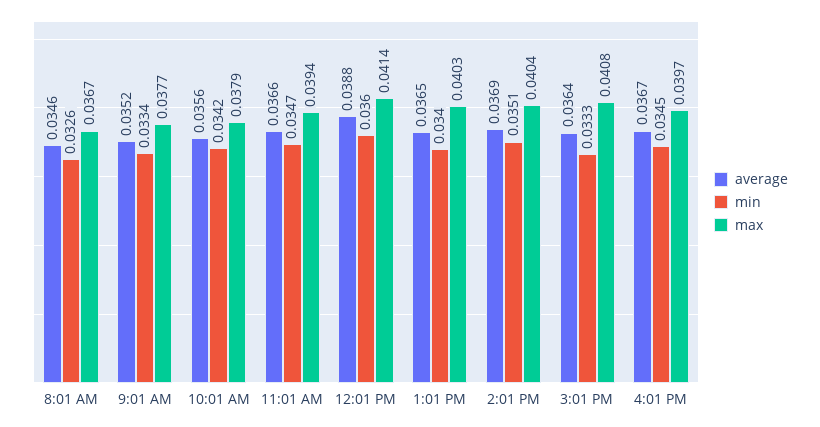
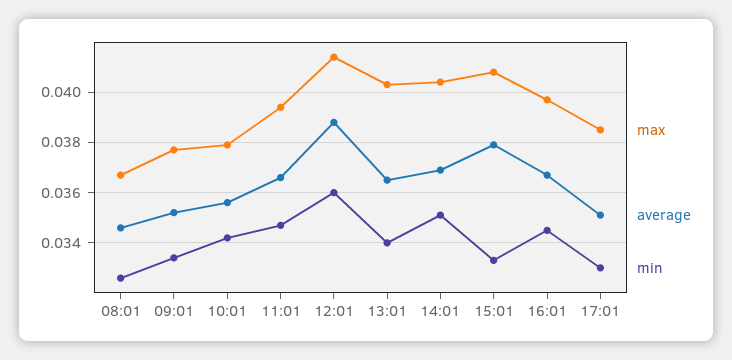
average, 3:01 PM: 0.0364 -> 0.038
max, 17:01: none -> 0.0385
average, 17:01: none -> 0.035
min, 17:01: none -> 0.033

